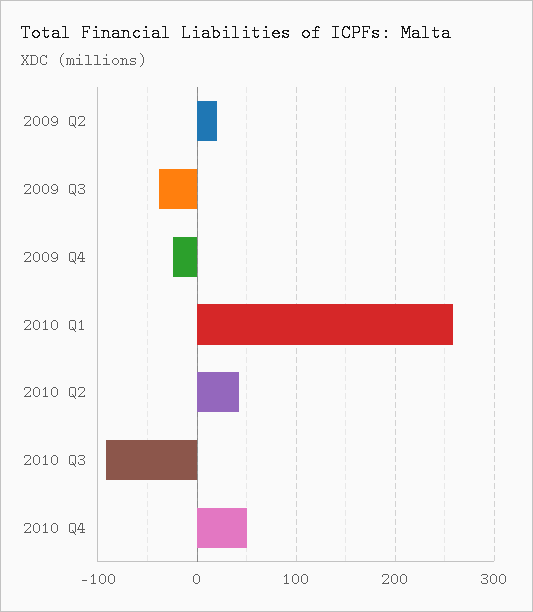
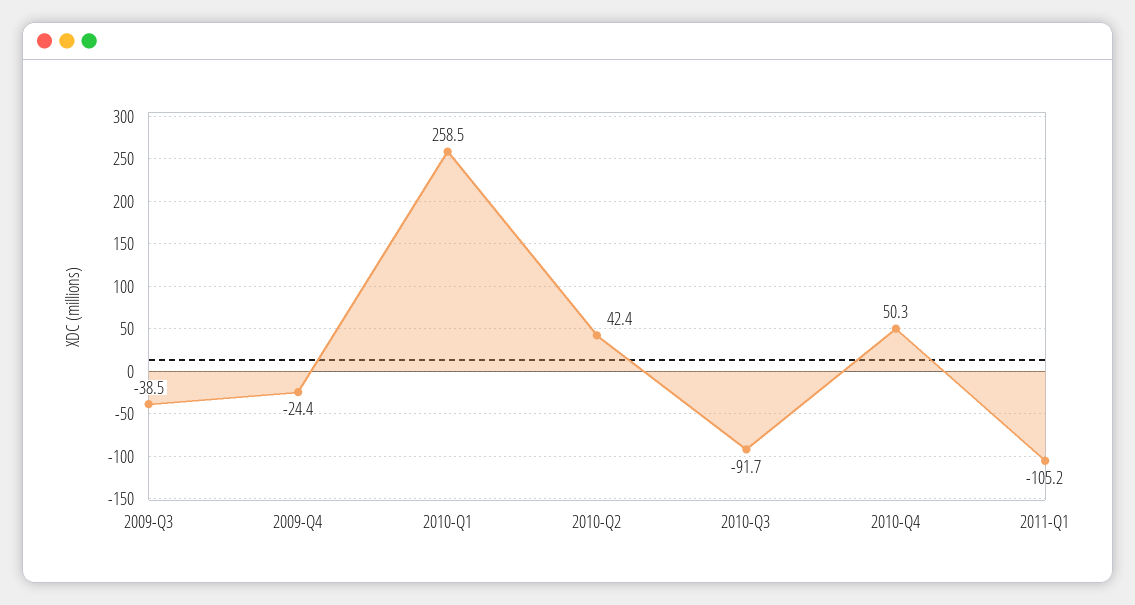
2009 Q2: 20 -> none
2011-Q1: none -> -105.2

